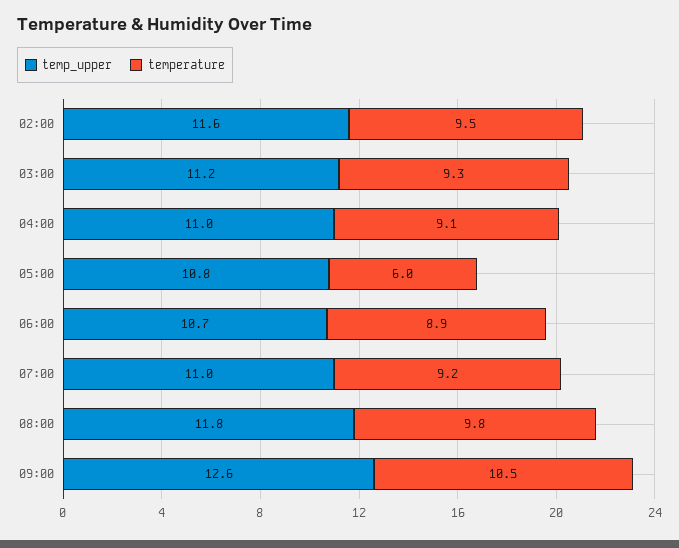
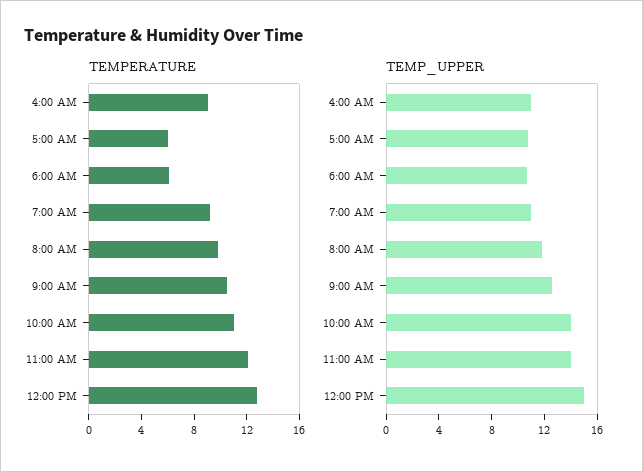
temp_upper, 02:00: 11.6 -> none
temperature, 02:00: 9.5 -> none
temp_upper, 03:00: 11.2 -> none
temperature, 03:00: 9.3 -> none
temperature, 06:00: 8.9 -> 6
temperature, 10:00 AM: none -> 11
temperature, 11:00 AM: none -> 12
temperature, 12:00 PM: none -> 13
temp_upper, 10:00 AM: none -> 14
temp_upper, 11:00 AM: none -> 14
temp_upper, 12:00 PM: none -> 15

